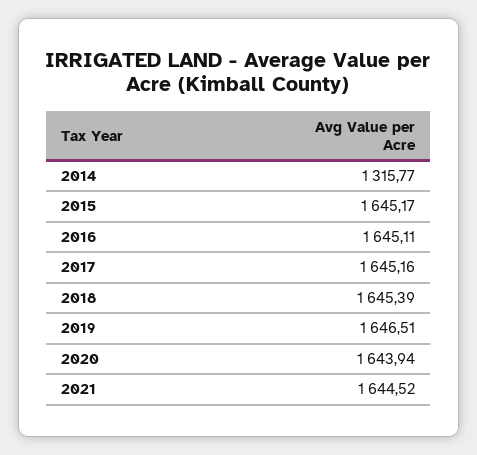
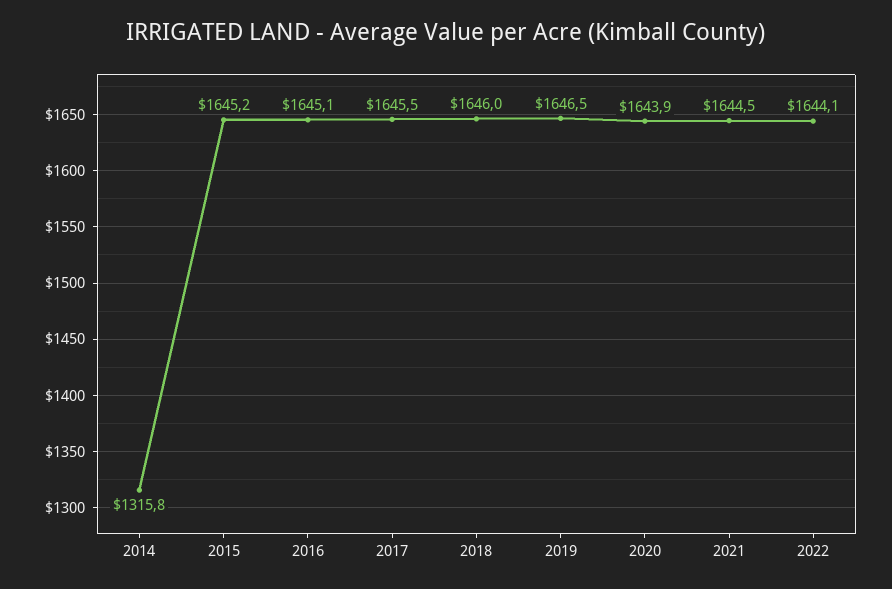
2017: 1645.16 -> 1645.5
2018: 1645.39 -> 1646
2022: none -> 1644.1

